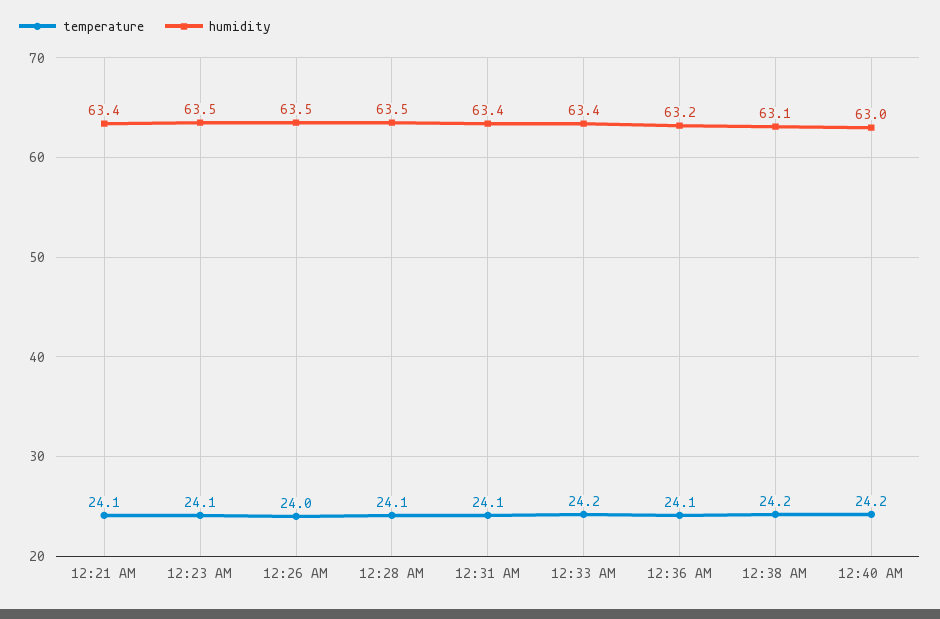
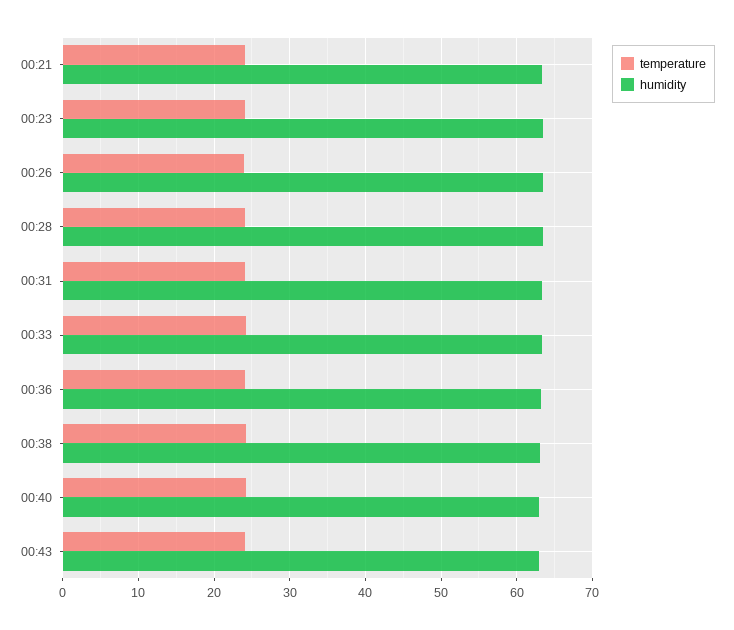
temperature, 00:43: none -> 24
humidity, 00:43: none -> 63

